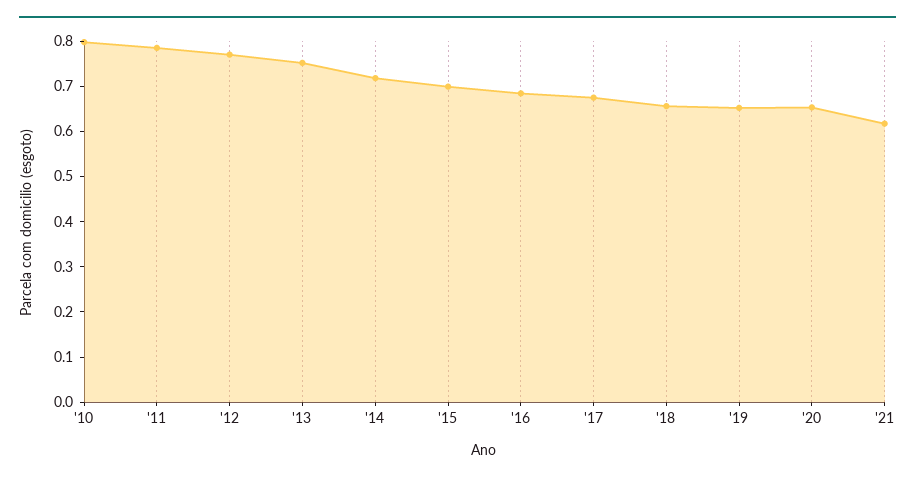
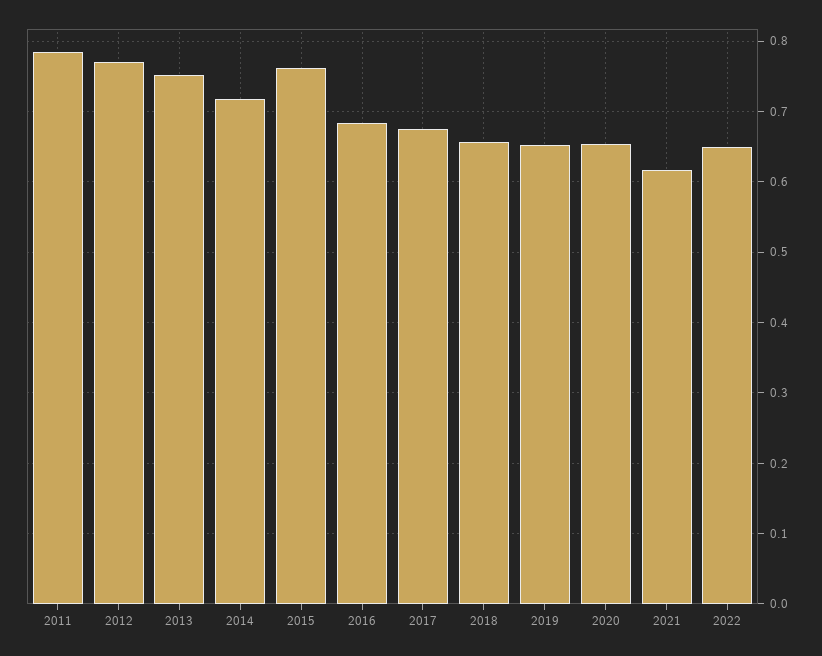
'10: 0.8 -> none
'15: 0.7 -> 0.76
2022: none -> 0.65

